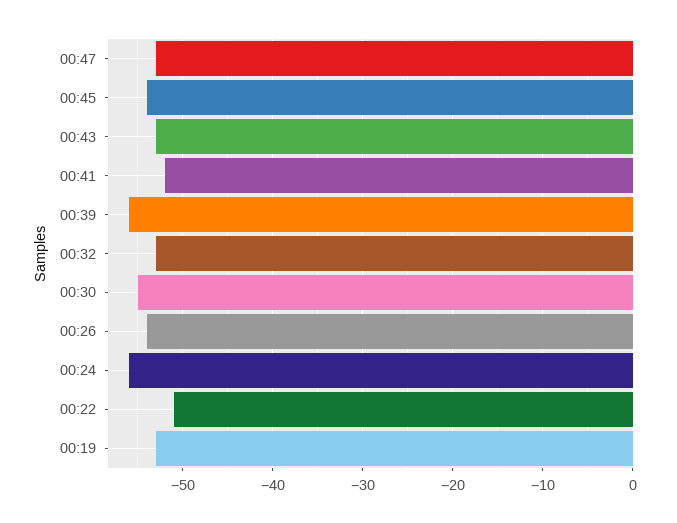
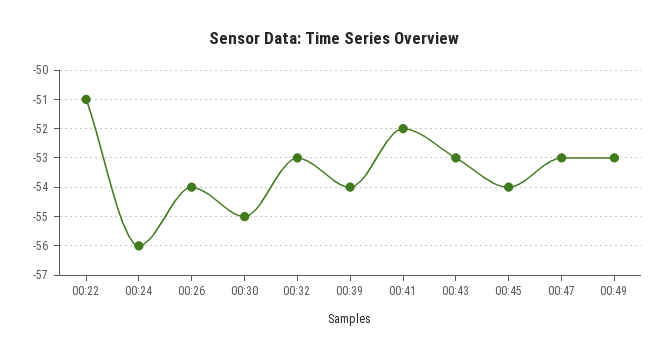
00:39: -56 -> -54
00:19: -53 -> none
00:49: none -> -53

